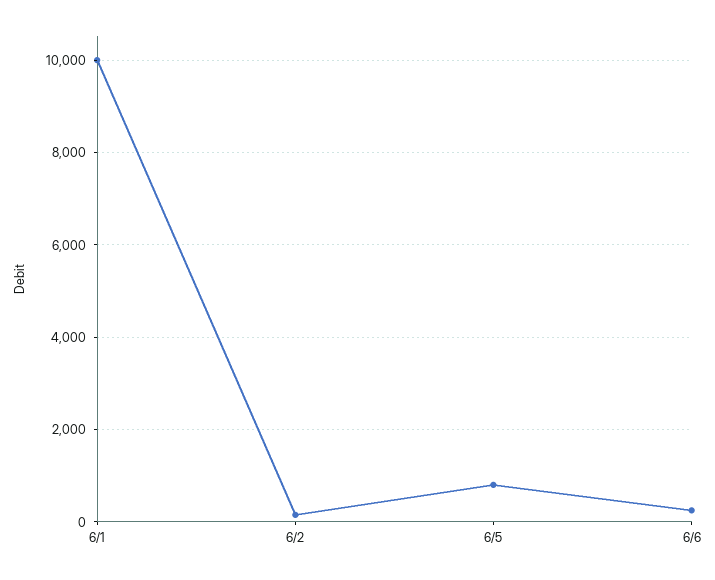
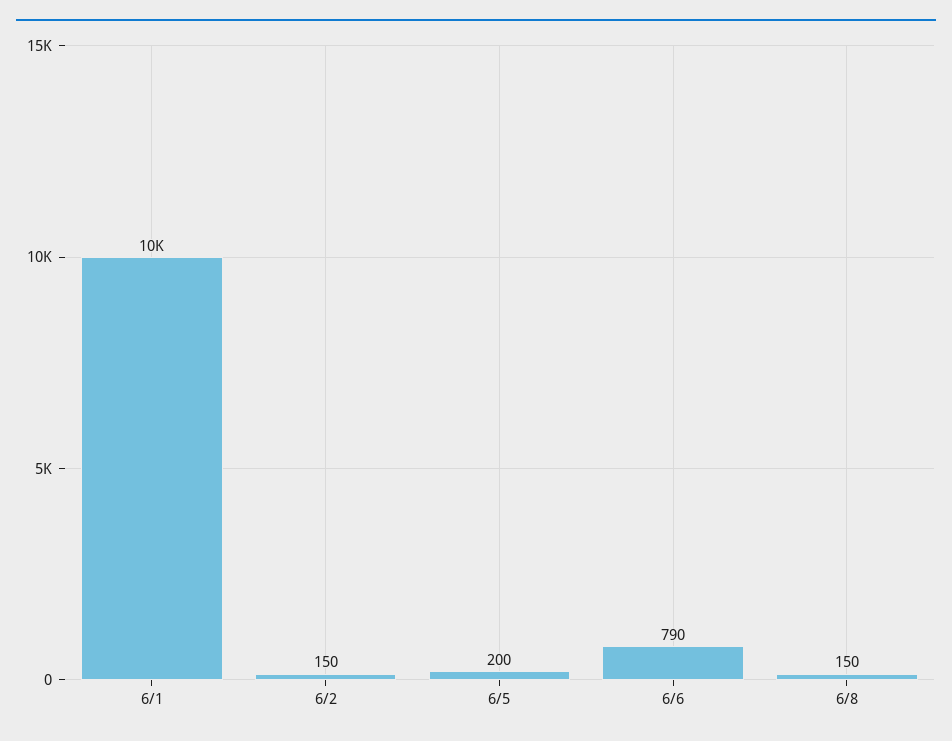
6/5: 800 -> 200
6/6: 200 -> 790
6/8: none -> 150

